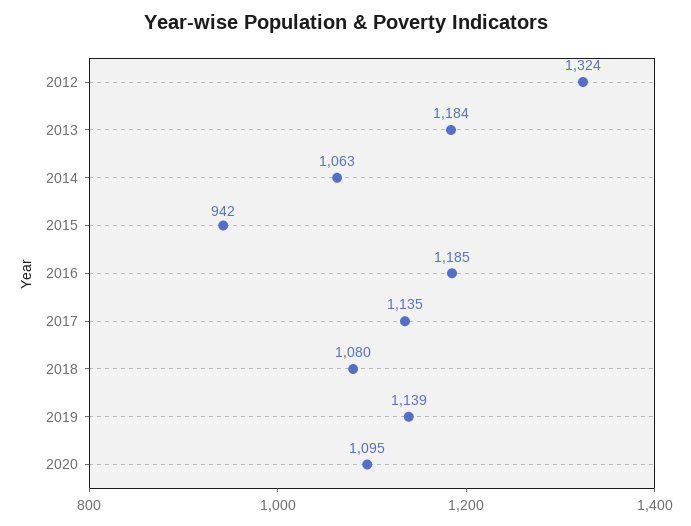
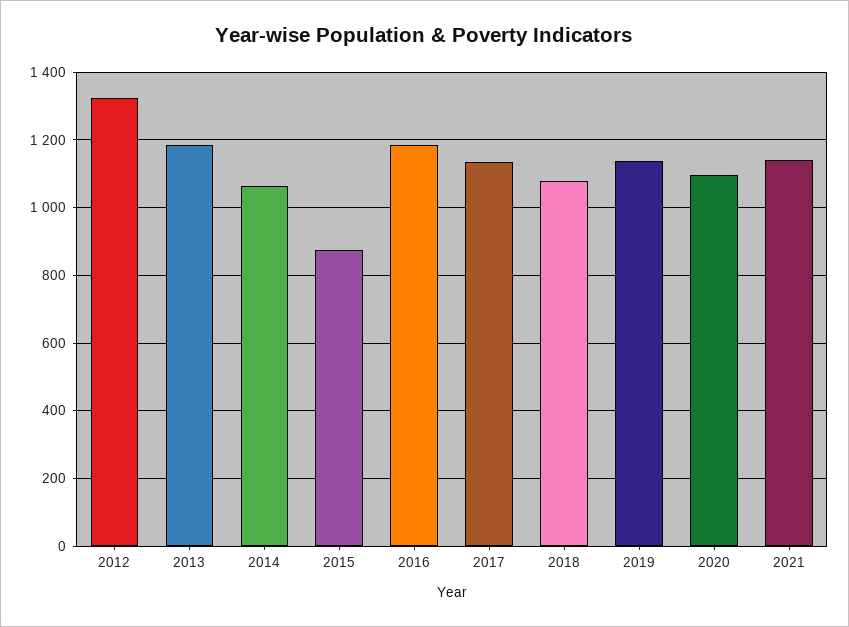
2015: 942 -> 880
2021: none -> 1140

